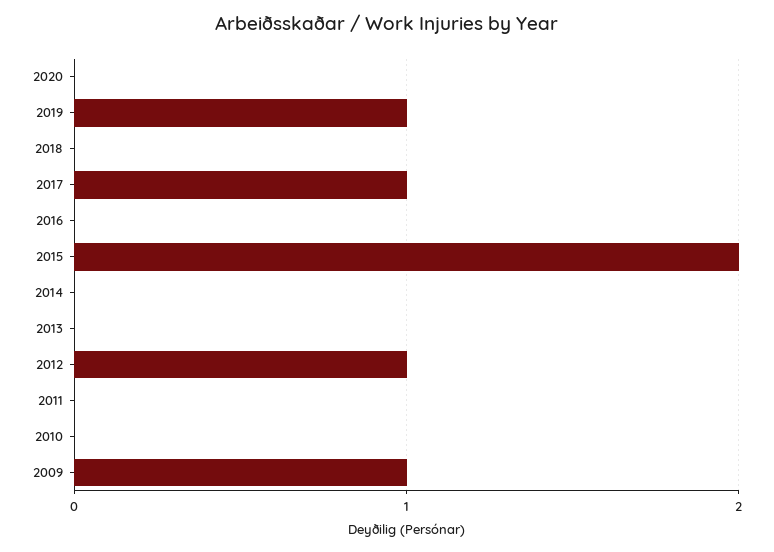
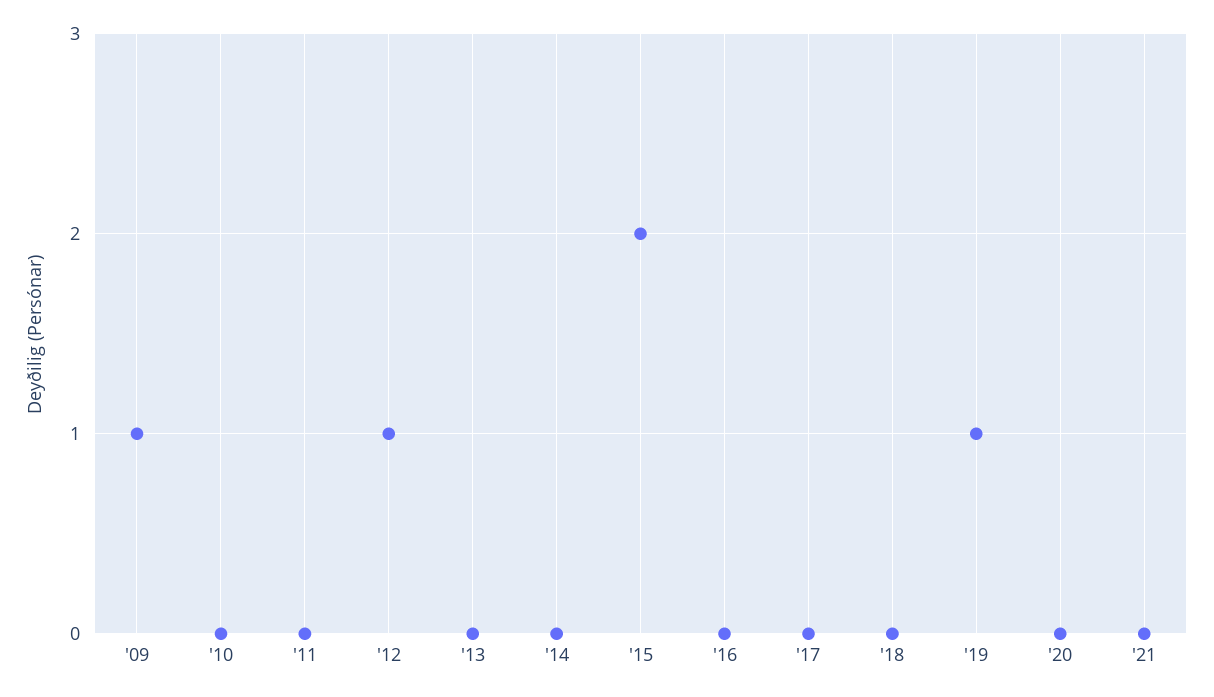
2017: 1 -> 0
'21: none -> 0

